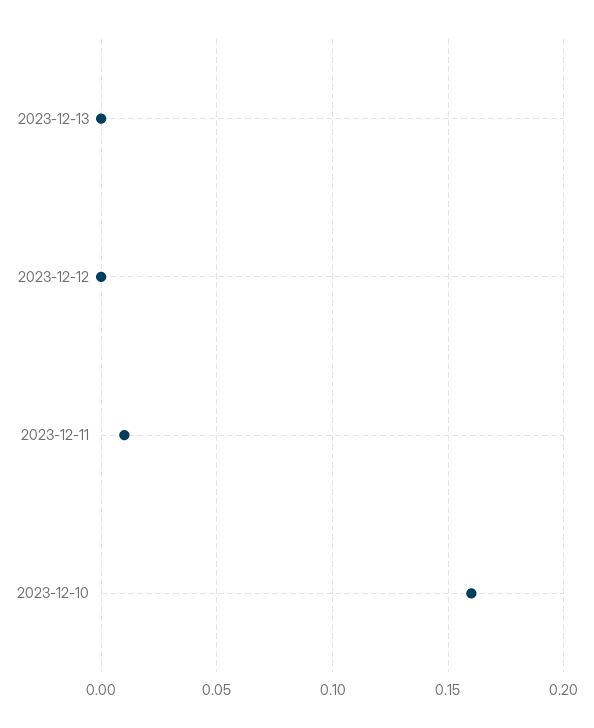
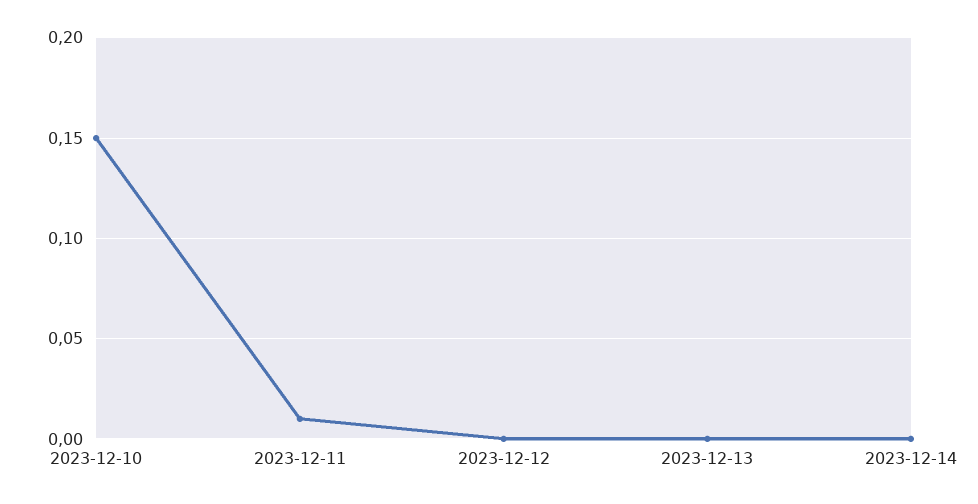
2023-12-10: 0.16 -> 0.15
2023-12-14: none -> 0

